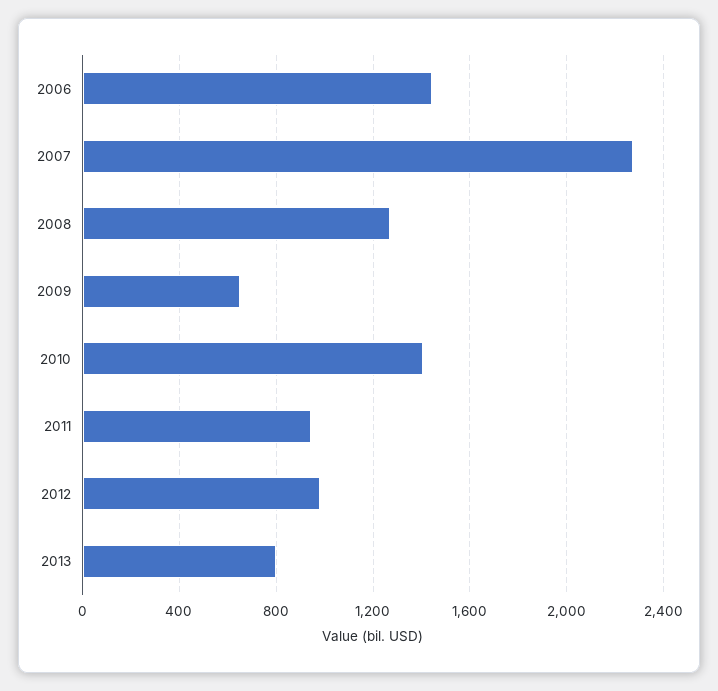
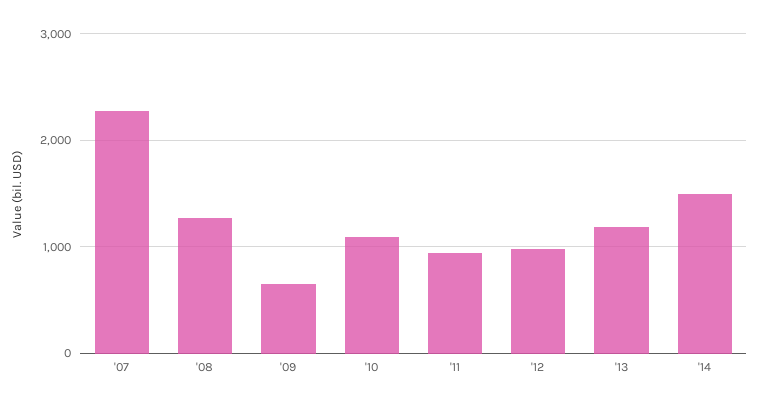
2006: 1450 -> none
2010: 1400 -> 1100
2013: 800 -> 1200
'14: none -> 1500

